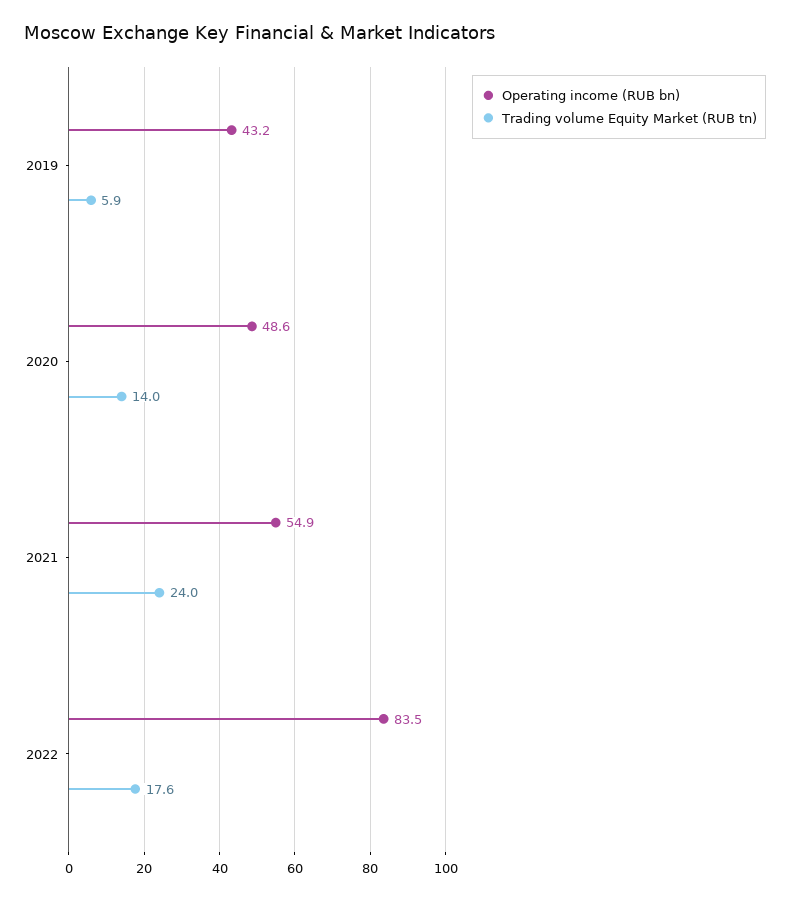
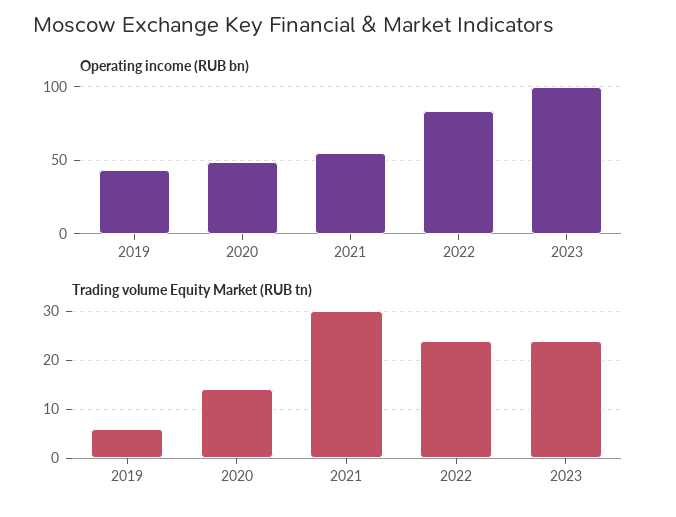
Trading volume Equity Market (RUB tn), 2021: 24 -> 30
Trading volume Equity Market (RUB tn), 2022: 17.6 -> 24
Operating income (RUB bn), 2023: none -> 100
Trading volume Equity Market (RUB tn), 2023: none -> 24

